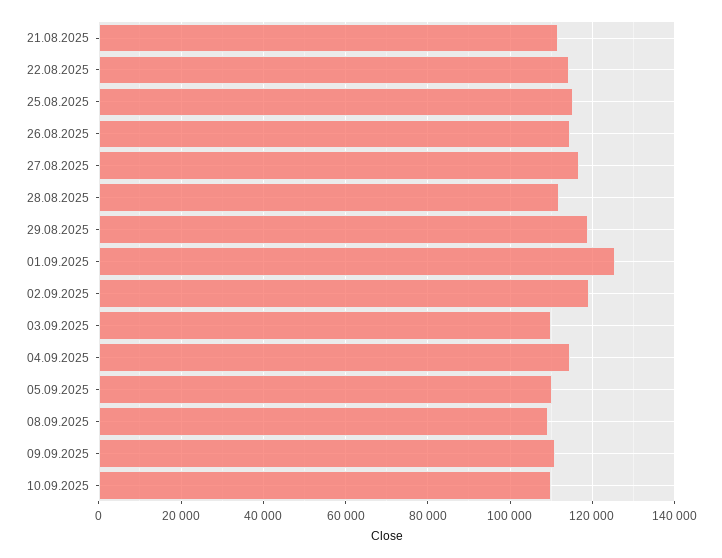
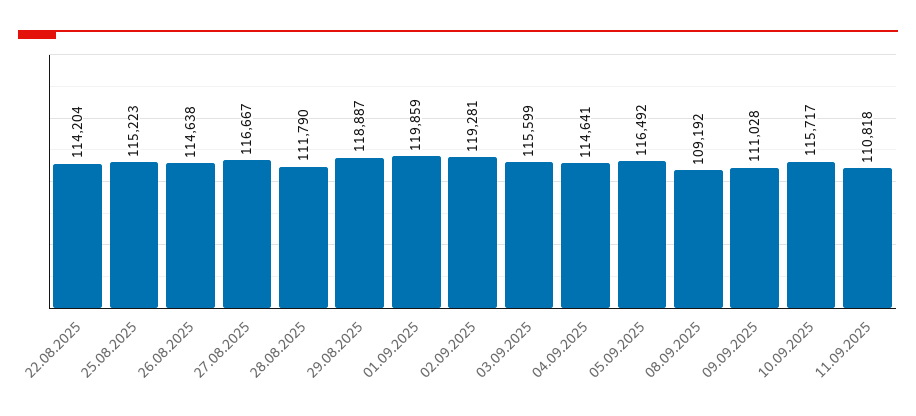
21.08.2025: 112000 -> none
01.09.2025: 126000 -> 119859
03.09.2025: 110000 -> 115599
05.09.2025: 110000 -> 116492
10.09.2025: 110000 -> 115717
11.09.2025: none -> 110818

